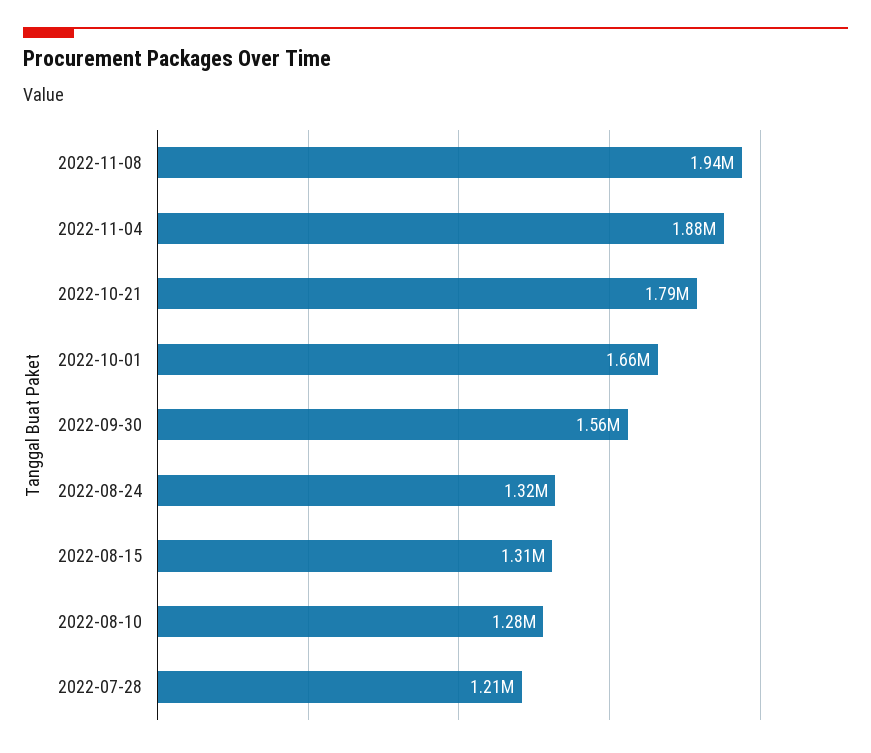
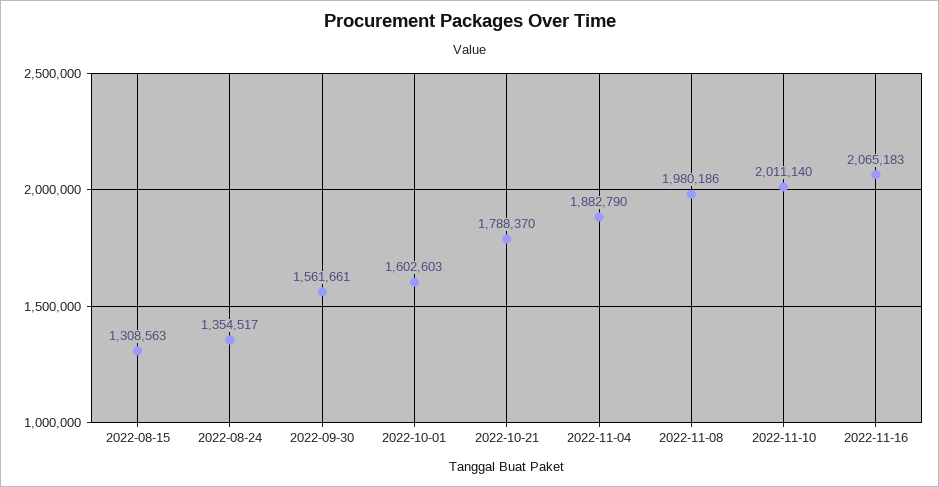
2022-11-08: 1940000 -> 1980186
2022-10-01: 1660000 -> 1602603
2022-08-24: 1320000 -> 1354517
2022-08-10: 1280000 -> none
2022-07-28: 1210000 -> none
2022-11-10: none -> 2011140
2022-11-16: none -> 2065183

